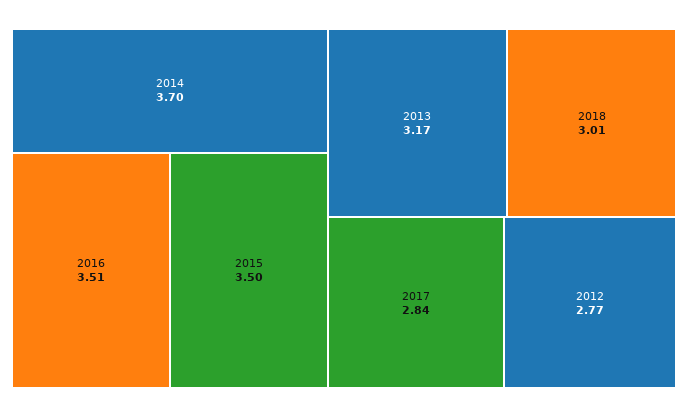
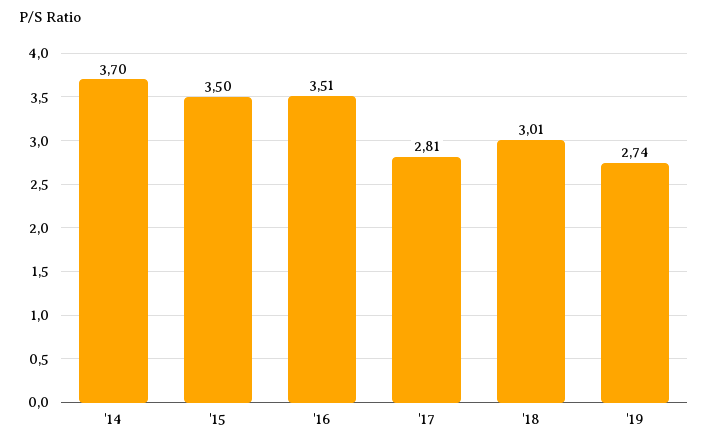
2013: 3.17 -> none
2017: 2.84 -> 2.81
2012: 2.77 -> none
'19: none -> 2.74

